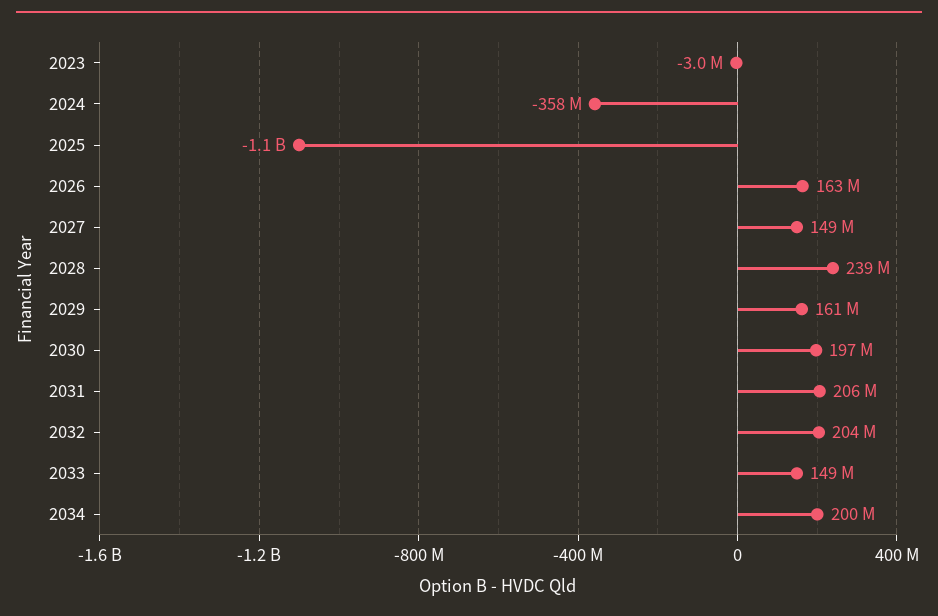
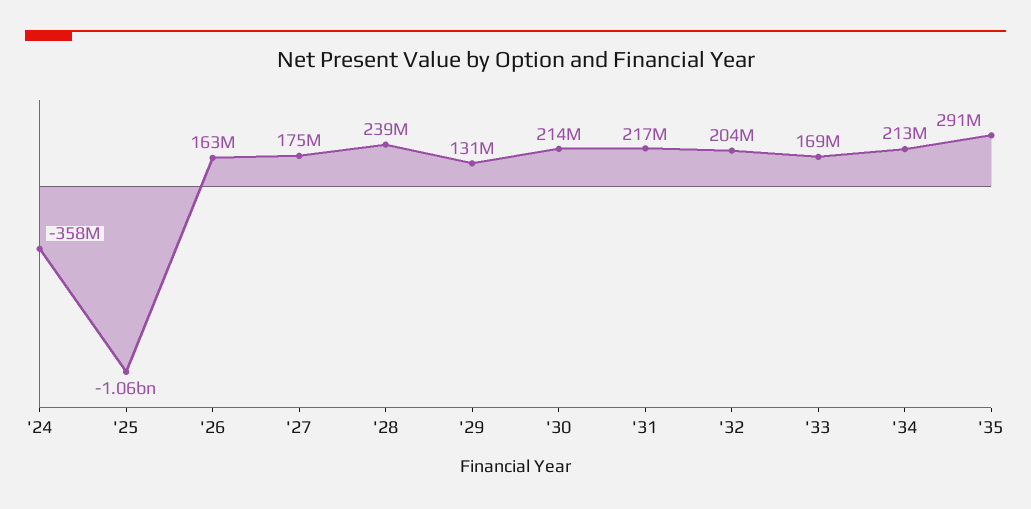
2023: -3000000 -> none
2027: 149000000 -> 175000000
2029: 161000000 -> 131000000
2030: 197000000 -> 214000000
2031: 206000000 -> 217000000
2033: 149000000 -> 169000000
2034: 200000000 -> 213000000
'35: none -> 291000000

